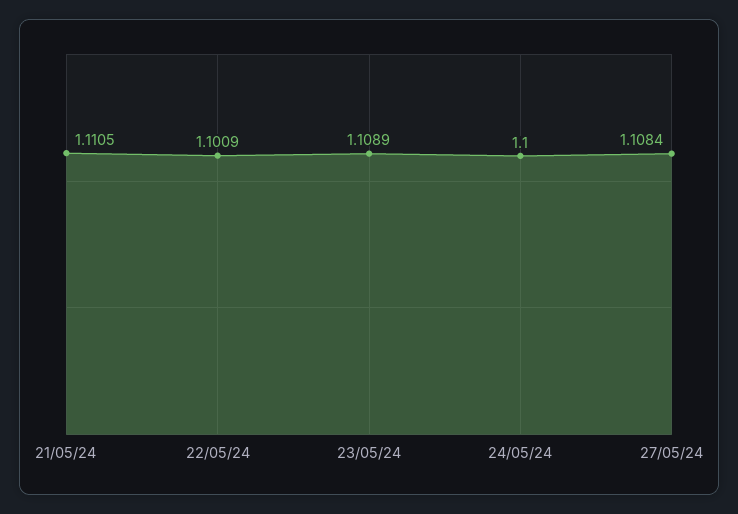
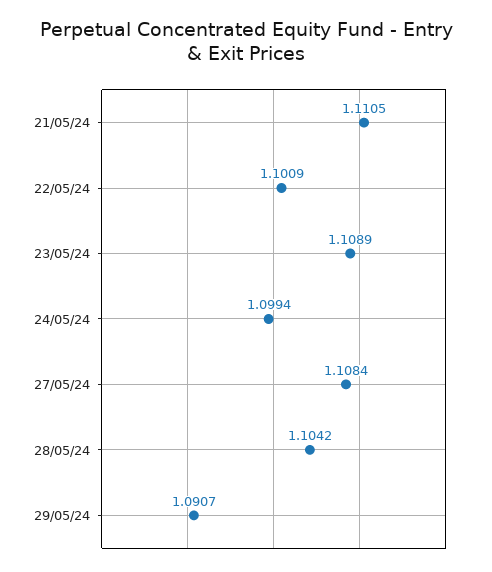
24/05/24: 1.1 -> 1.0994
28/05/24: none -> 1.1042
29/05/24: none -> 1.0907

